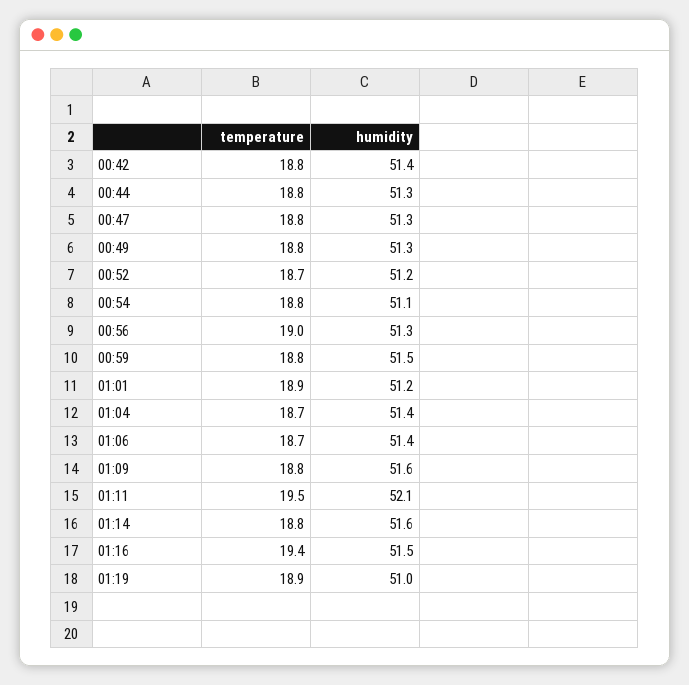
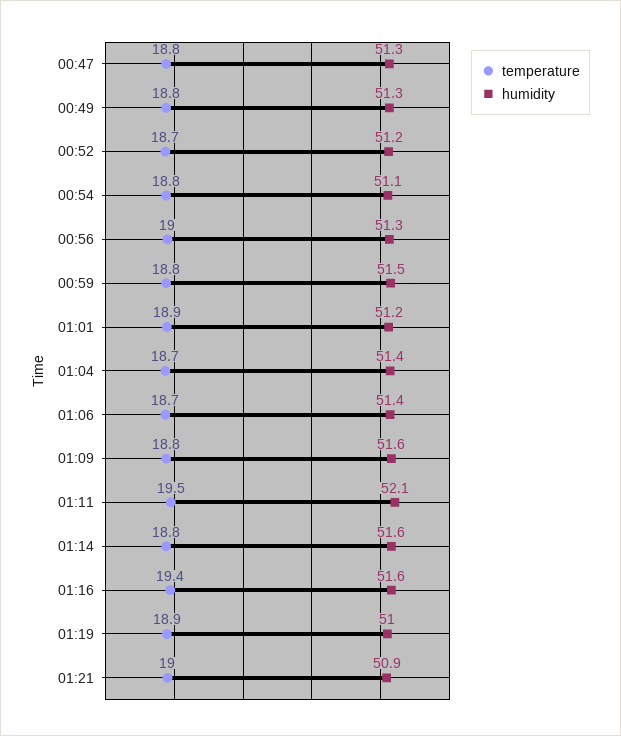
temperature, 00:42: 18.8 -> none
humidity, 00:42: 51.4 -> none
temperature, 00:44: 18.8 -> none
humidity, 00:44: 51.3 -> none
humidity, 01:16: 51.5 -> 51.6
temperature, 01:21: none -> 19
humidity, 01:21: none -> 50.9

